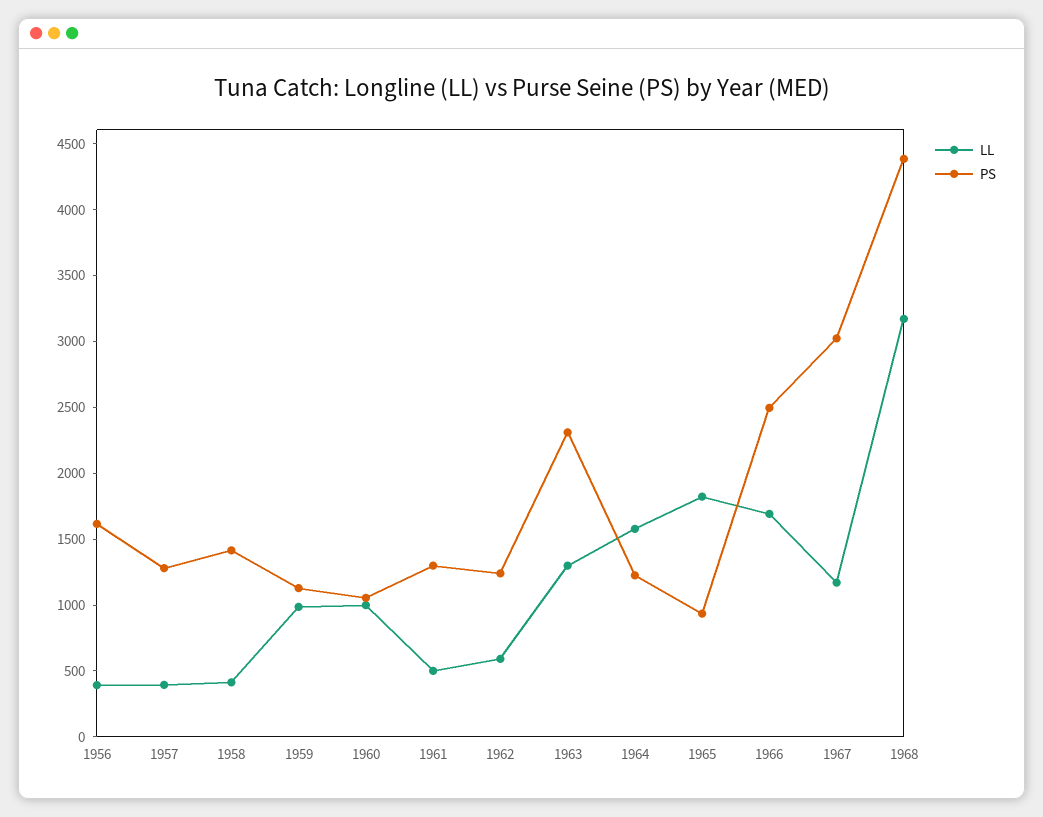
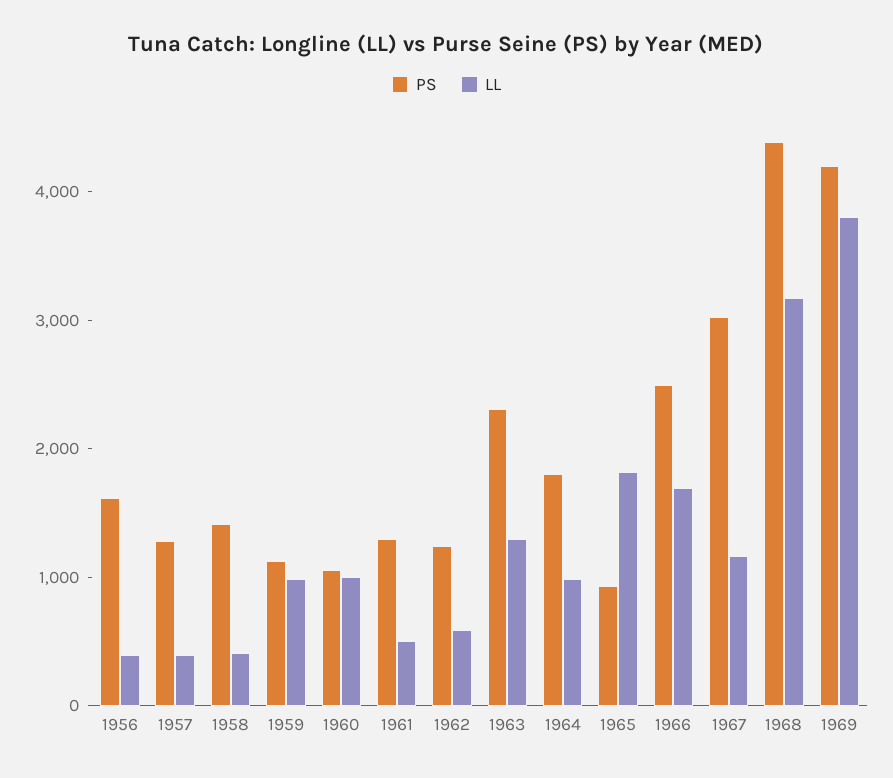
LL, 1964: 1600 -> 1000
PS, 1964: 1200 -> 1800
PS, 1969: none -> 4200
LL, 1969: none -> 3800

